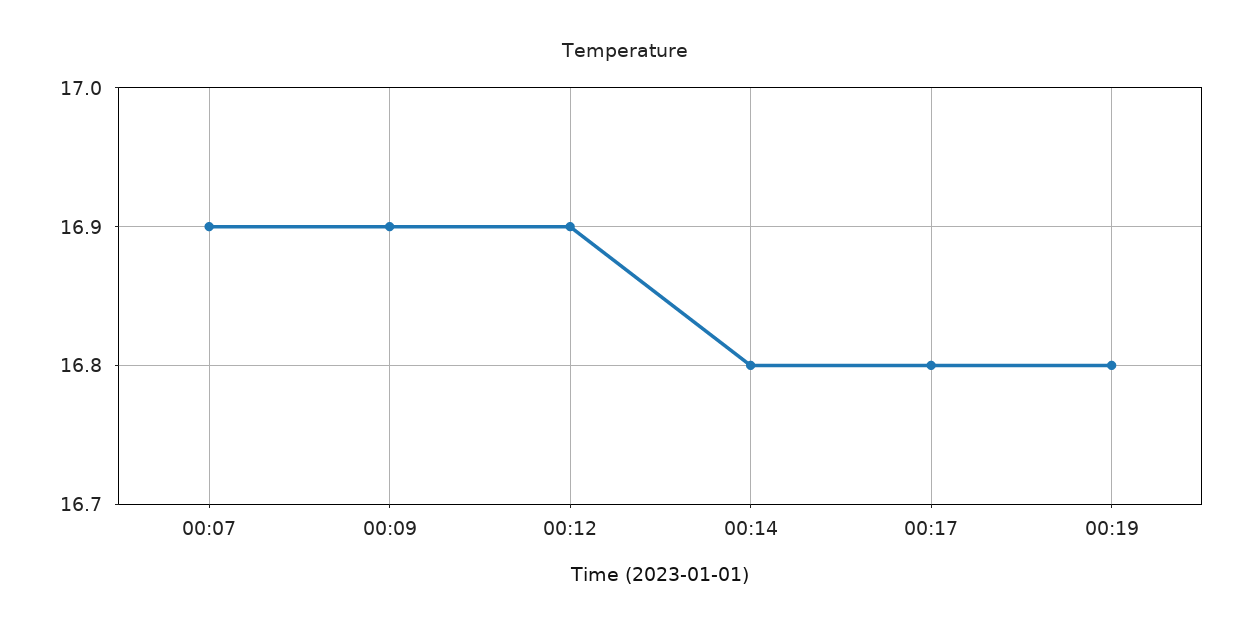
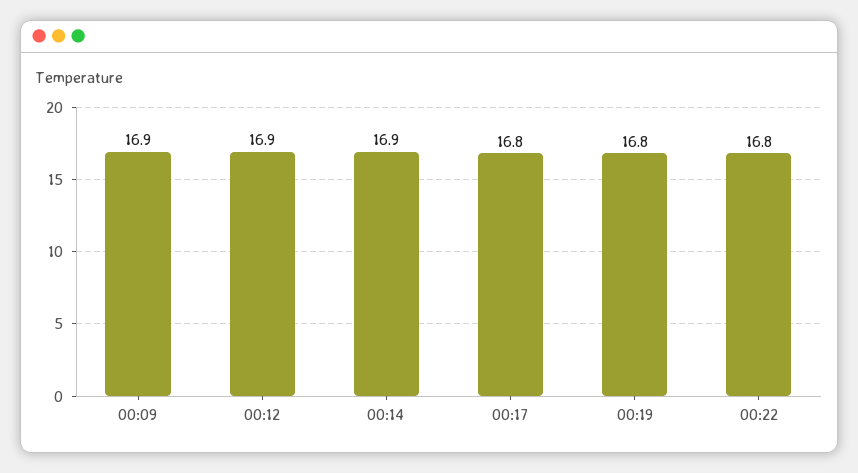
00:07: 16.9 -> none
00:14: 16.8 -> 16.9
00:22: none -> 16.8

